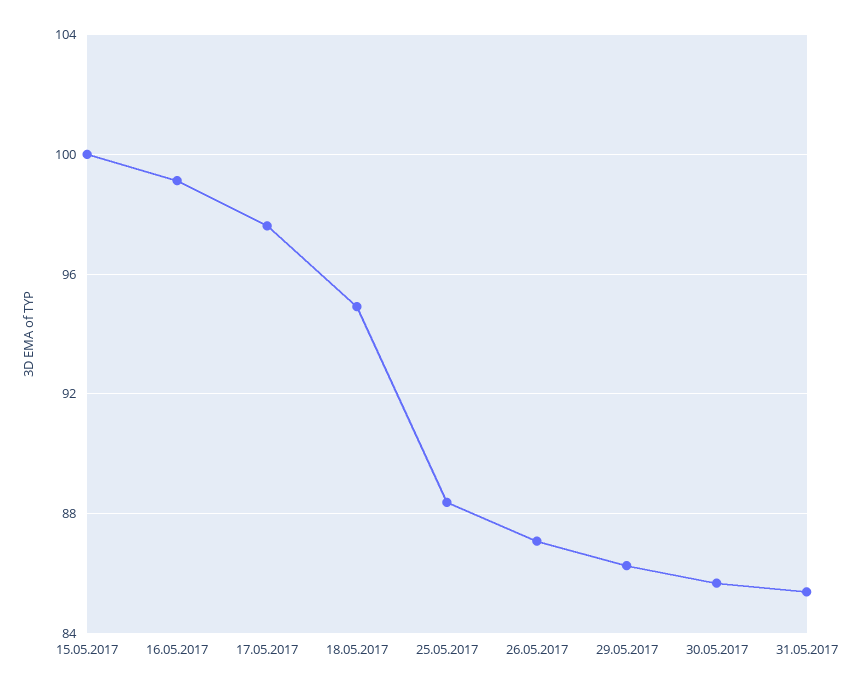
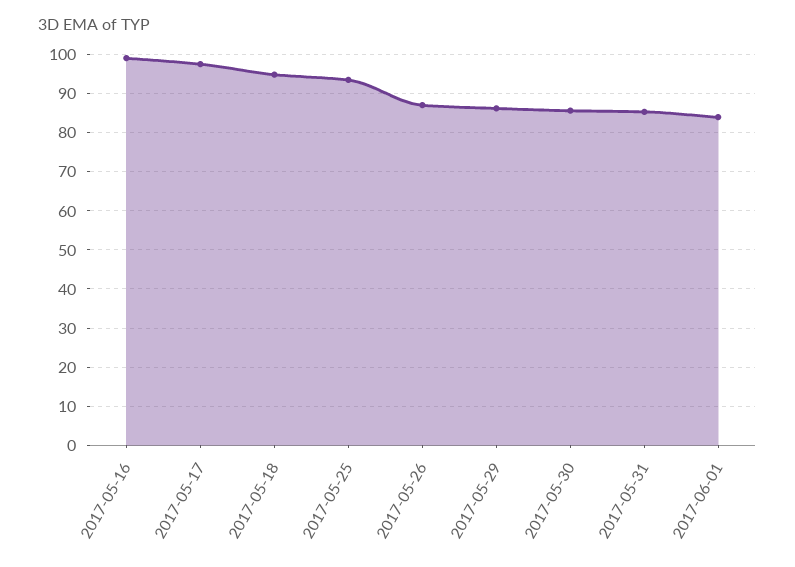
15.05.2017: 100 -> none
25.05.2017: 88.5 -> 94
2017-06-01: none -> 84

